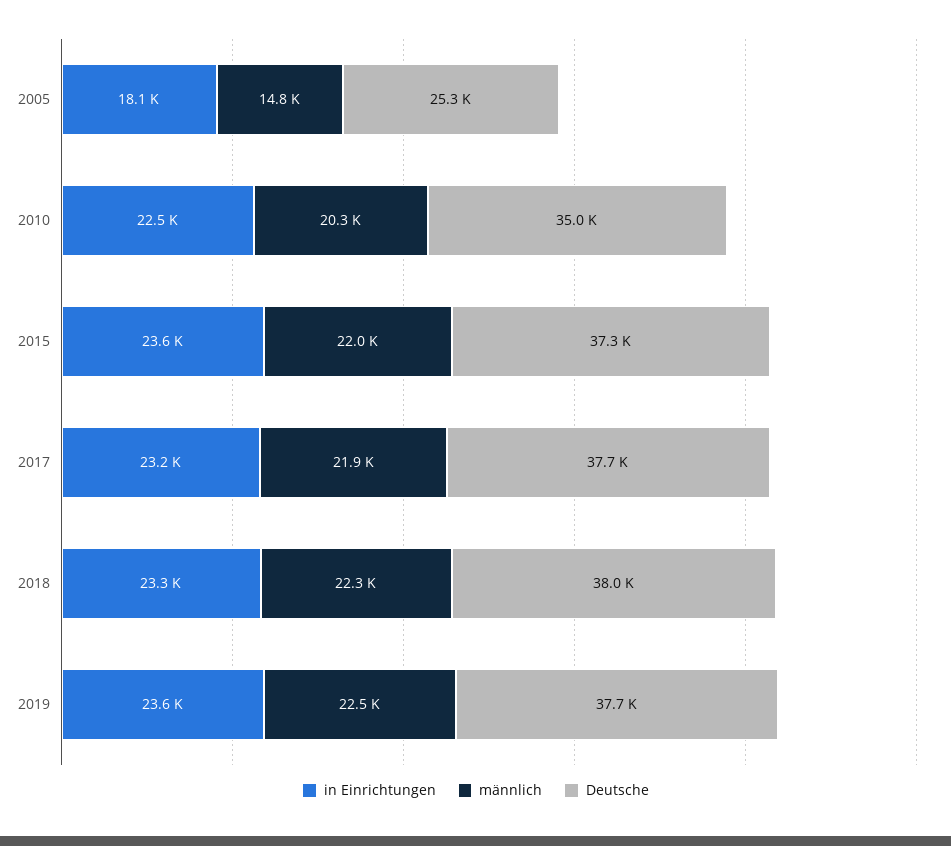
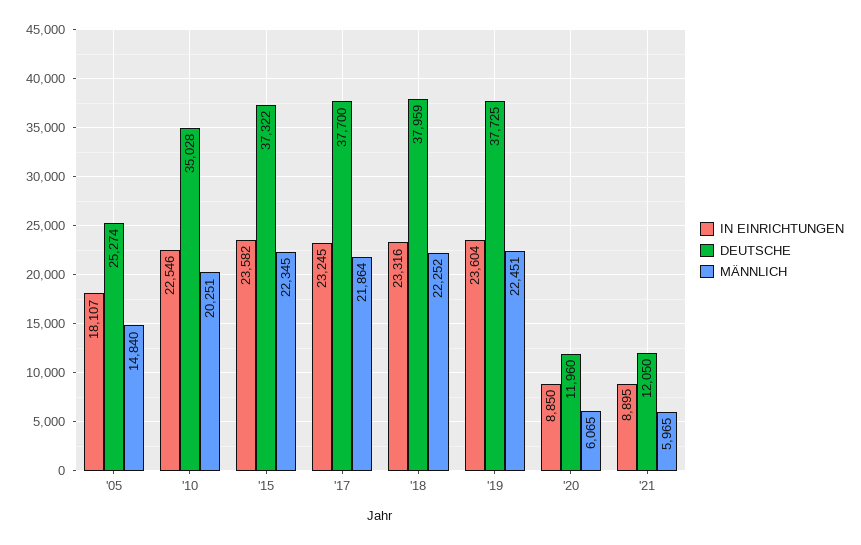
männlich, 2015: 22000 -> 22345
in Einrichtungen, '20: none -> 8850
Deutsche, '20: none -> 11960
männlich, '20: none -> 6065
in Einrichtungen, '21: none -> 8895
Deutsche, '21: none -> 12050
männlich, '21: none -> 5965

